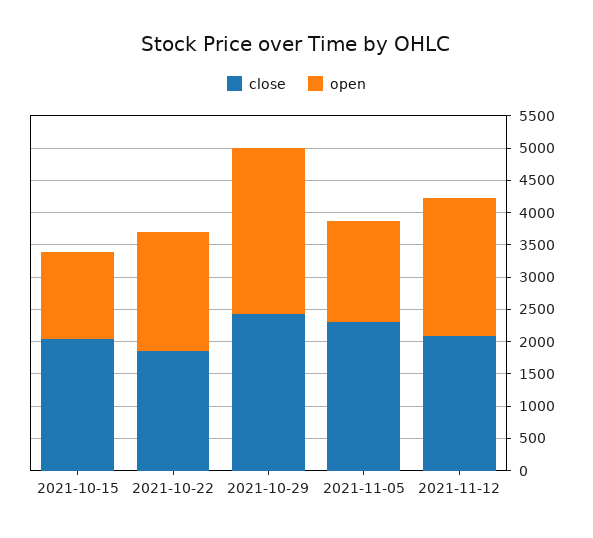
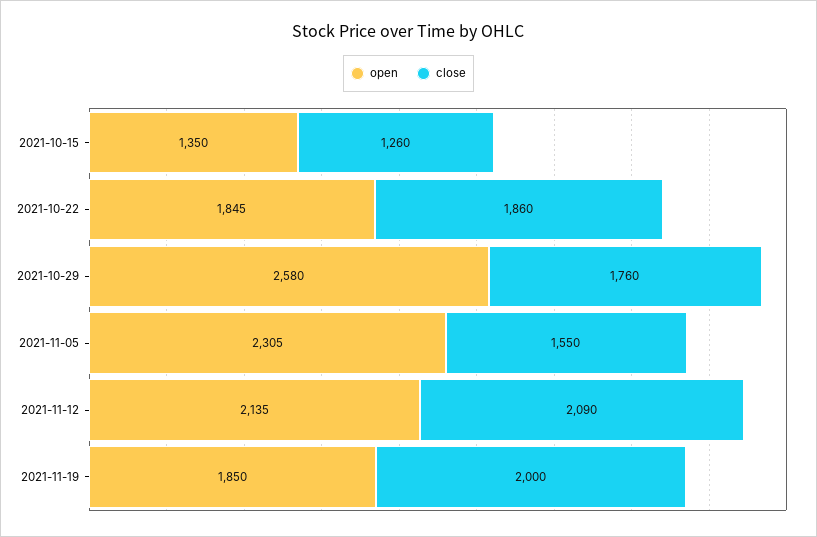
close, 2021-10-15: 2000 -> 1260
close, 2021-10-29: 2500 -> 1760
close, 2021-11-05: 2250 -> 1550
open, 2021-11-05: 1500 -> 2305
open, 2021-11-19: none -> 1850
close, 2021-11-19: none -> 2000

